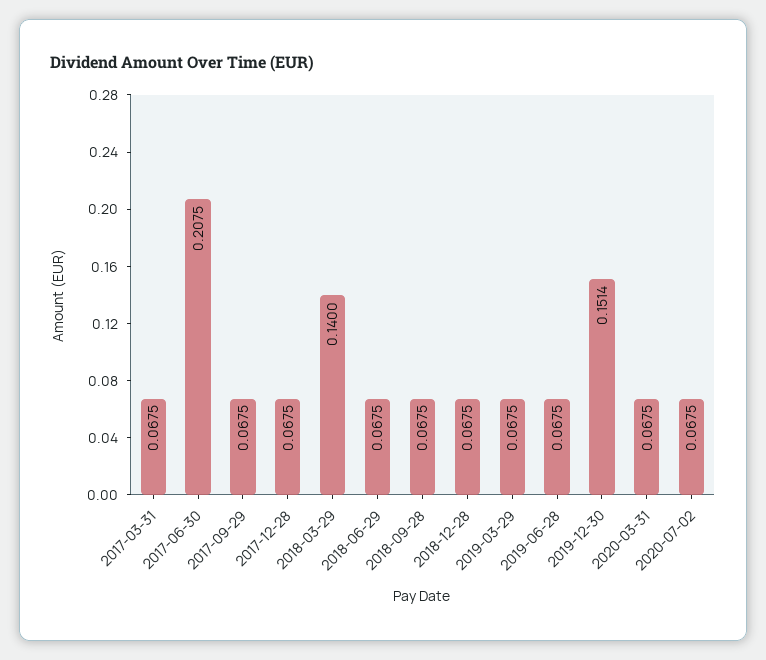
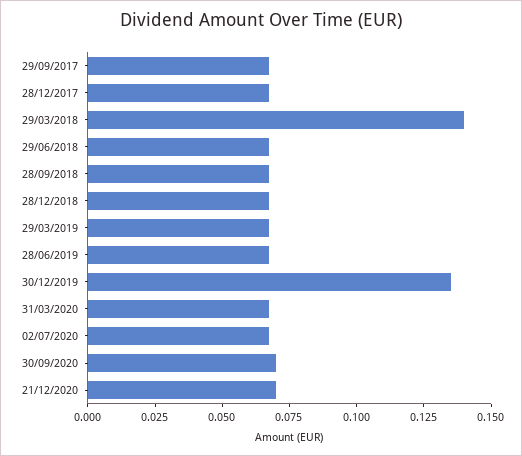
2017-03-31: 0.0675 -> none
2017-06-30: 0.2075 -> none
2019-12-30: 0.1514 -> 0.135
30/09/2020: none -> 0.07
21/12/2020: none -> 0.07

